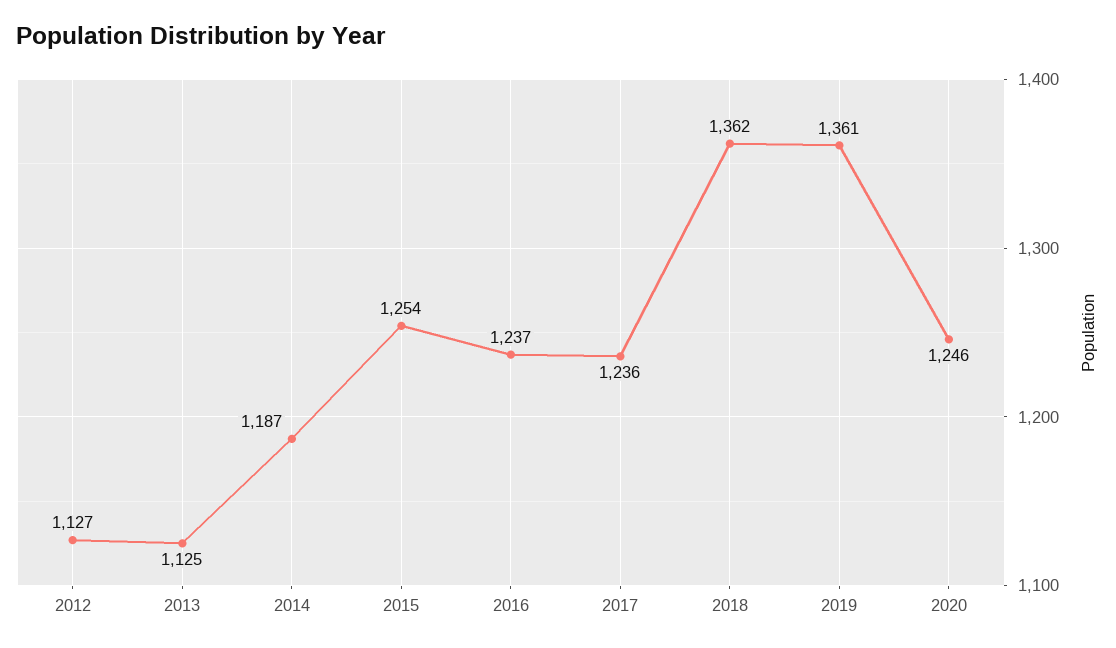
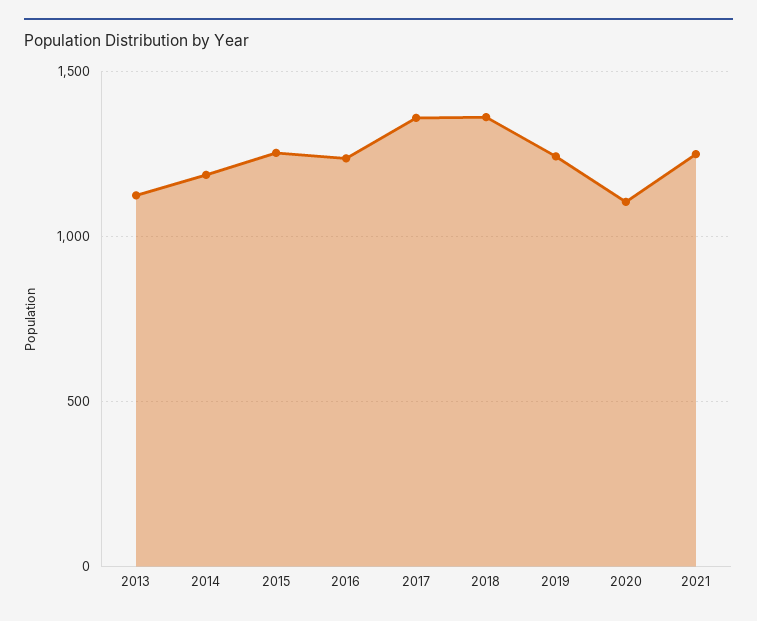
2012: 1127 -> none
2017: 1236 -> 1350
2019: 1361 -> 1250
2020: 1246 -> 1100
2021: none -> 1250

